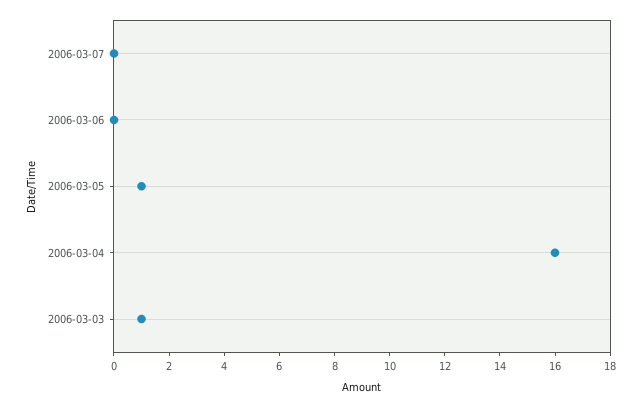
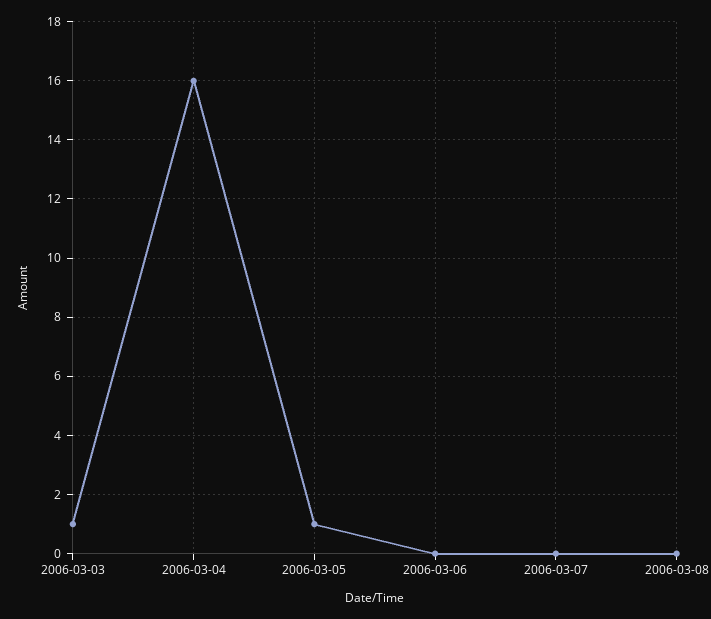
2006-03-08: none -> 0

